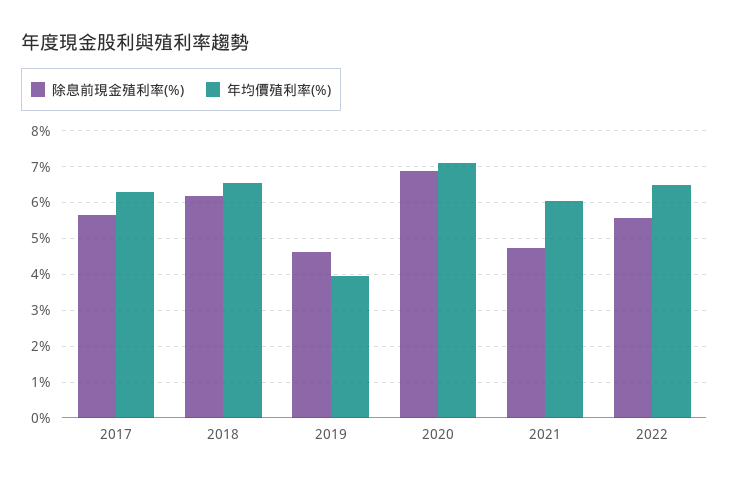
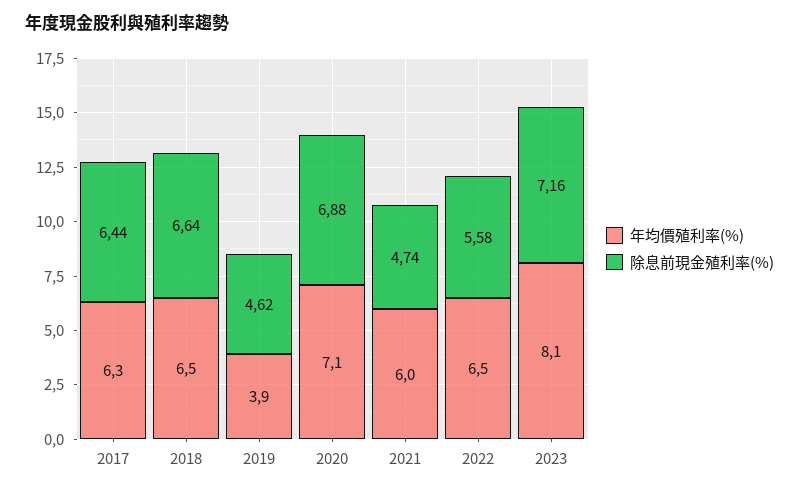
除息前現金殖利率(%), 2017: 5.6 -> 6.44
除息前現金殖利率(%), 2018: 6.2 -> 6.64
年均價殖利率(%), 2023: none -> 8.1
除息前現金殖利率(%), 2023: none -> 7.16

